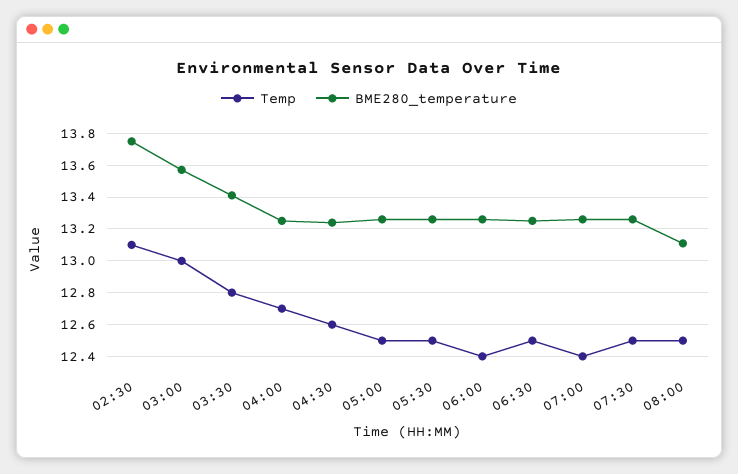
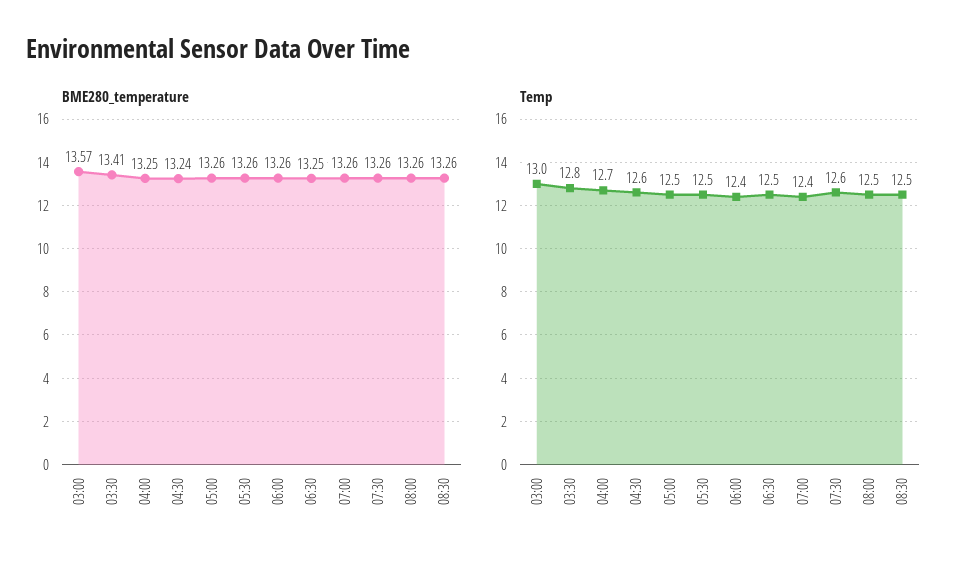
Temp, 02:30: 13.1 -> none
BME280_temperature, 02:30: 13.75 -> none
Temp, 07:30: 12.5 -> 12.6
BME280_temperature, 08:00: 13.1 -> 13.26
BME280_temperature, 08:30: none -> 13.26
Temp, 08:30: none -> 12.5

